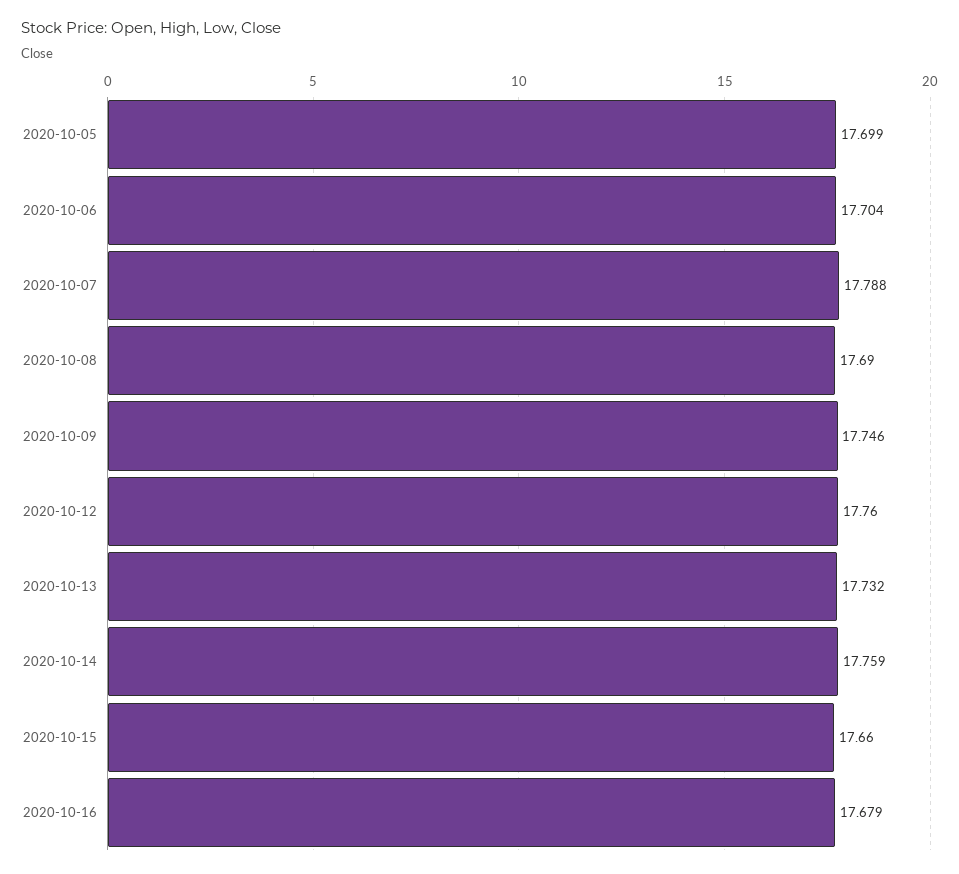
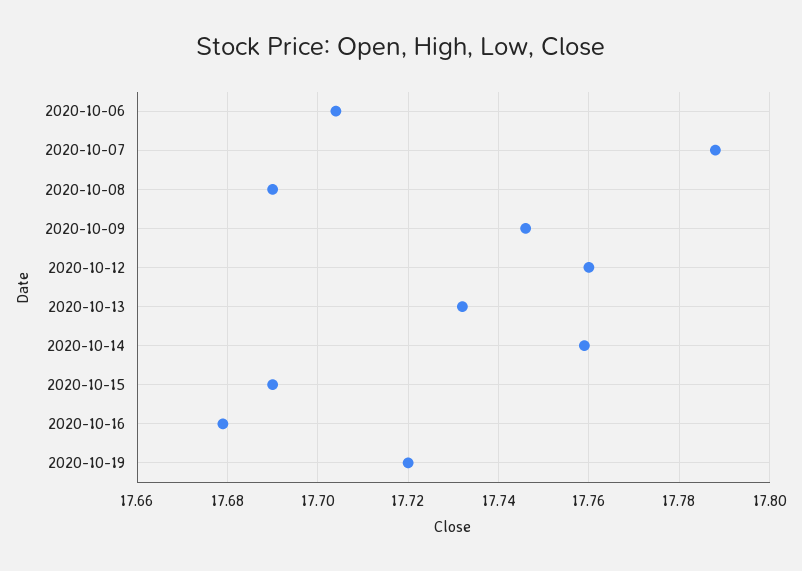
2020-10-05: 17.699 -> none
2020-10-15: 17.66 -> 17.69
2020-10-19: none -> 17.72

